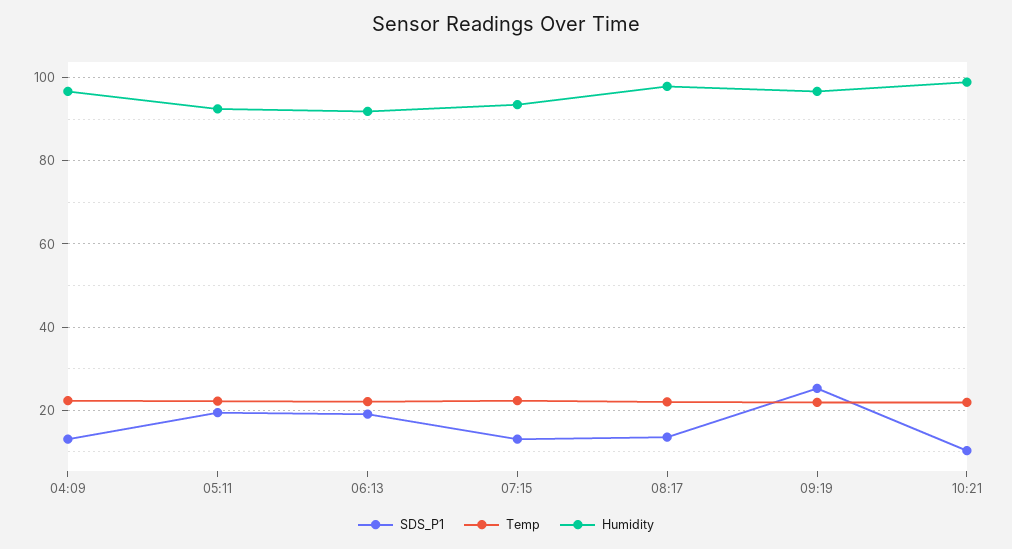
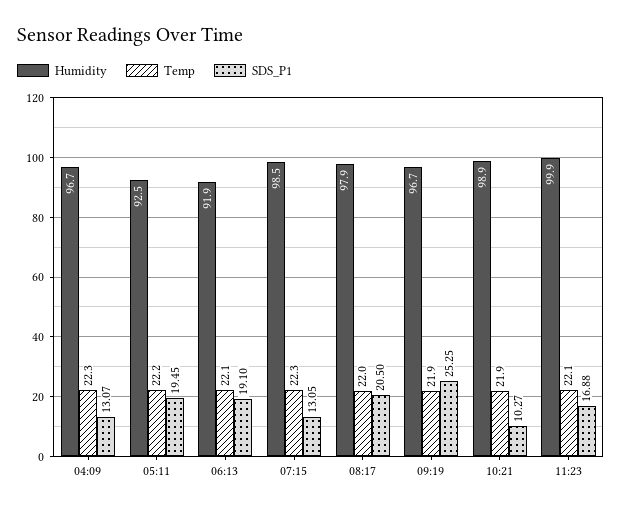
Humidity, 07:15: 94 -> 98.5
SDS_P1, 08:17: 14 -> 20.5
Humidity, 11:23: none -> 99.9
Temp, 11:23: none -> 22.1
SDS_P1, 11:23: none -> 16.88

